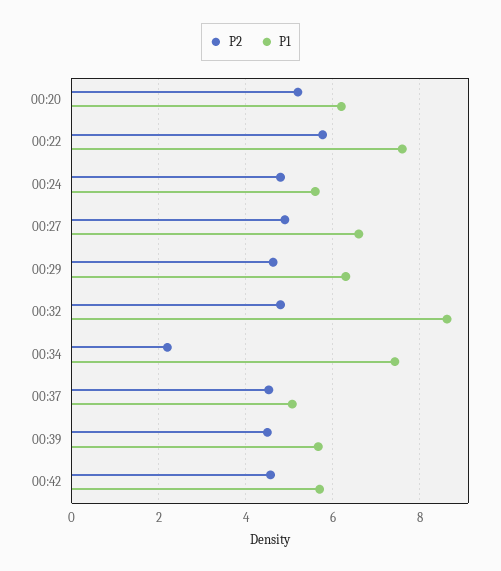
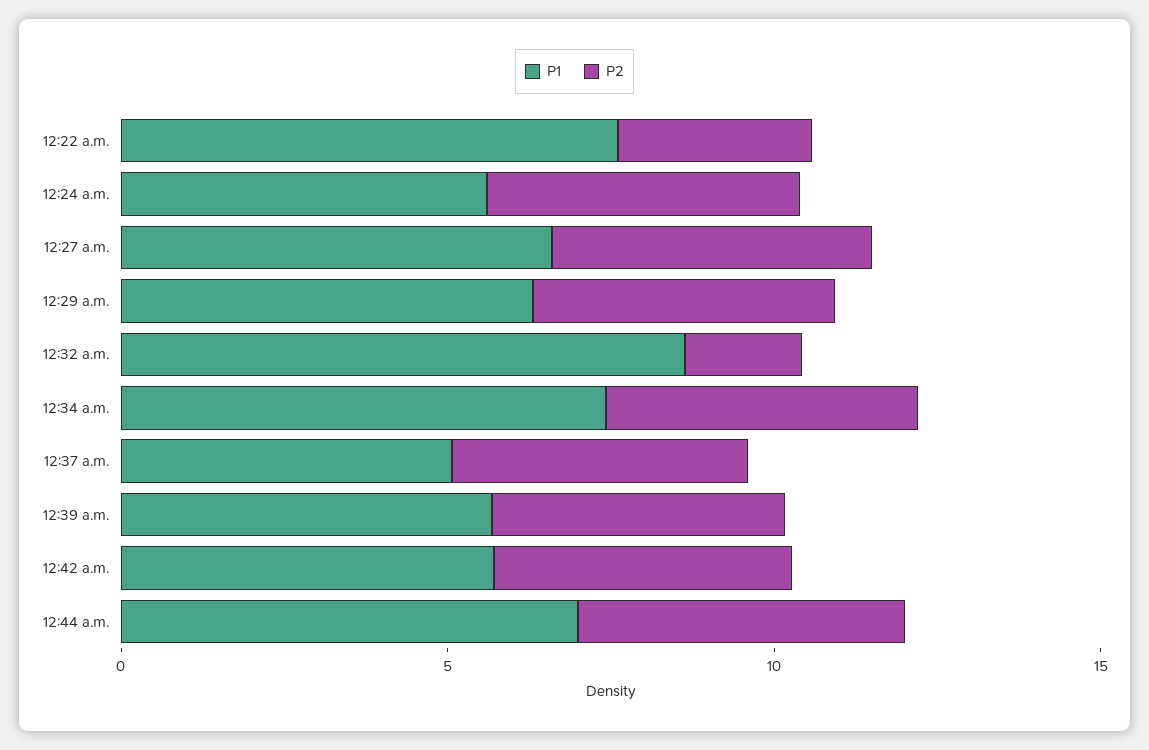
P2, 00:20: 5.2 -> none
P1, 00:20: 6.2 -> none
P2, 00:22: 5.8 -> 3
P2, 00:32: 4.8 -> 2
P2, 00:34: 2.2 -> 5
P1, 12:44 a.m.: none -> 7
P2, 12:44 a.m.: none -> 5

